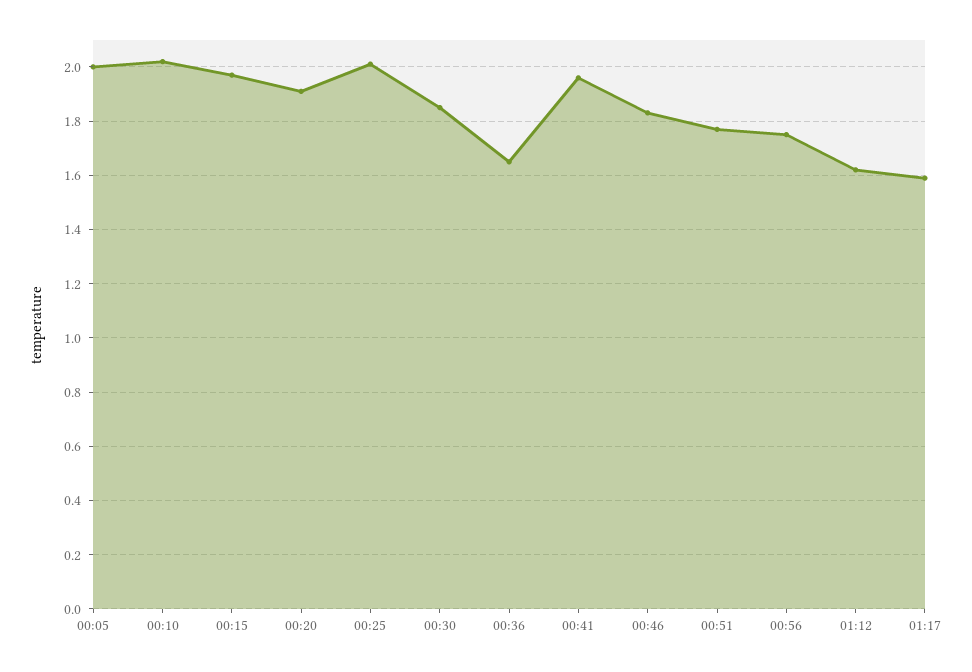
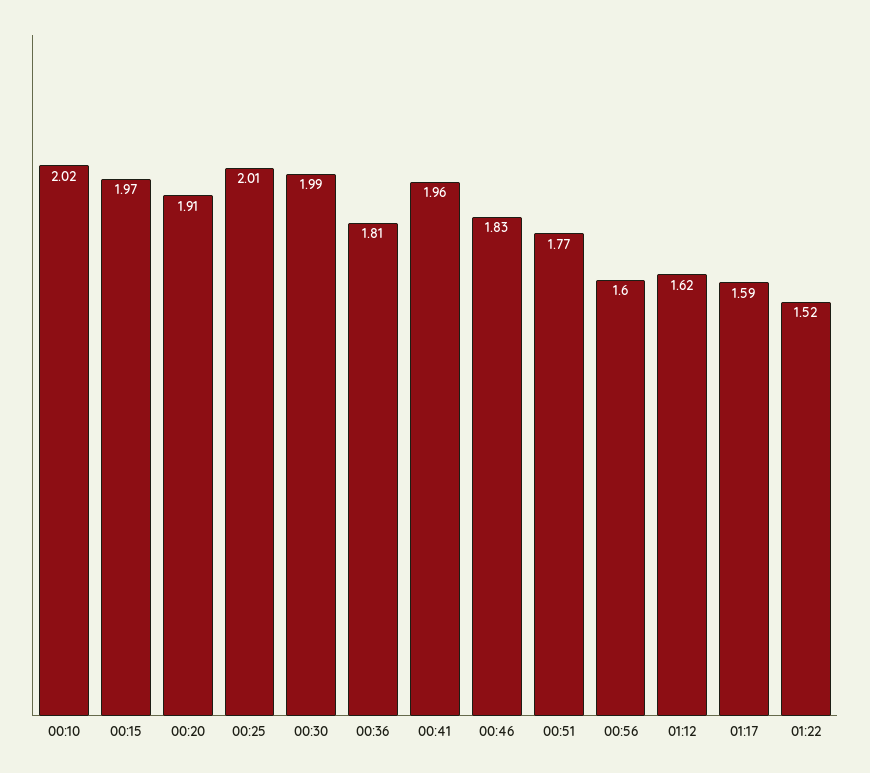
00:05: 2 -> none
00:30: 1.85 -> 1.99
00:36: 1.65 -> 1.81
00:56: 1.75 -> 1.6
01:22: none -> 1.52

